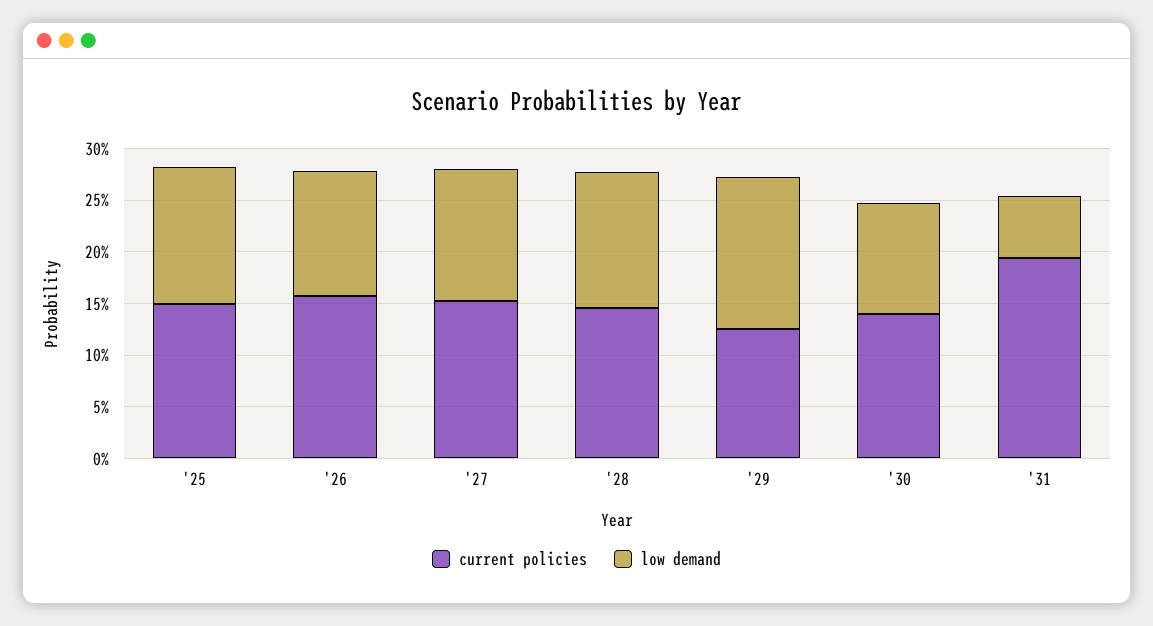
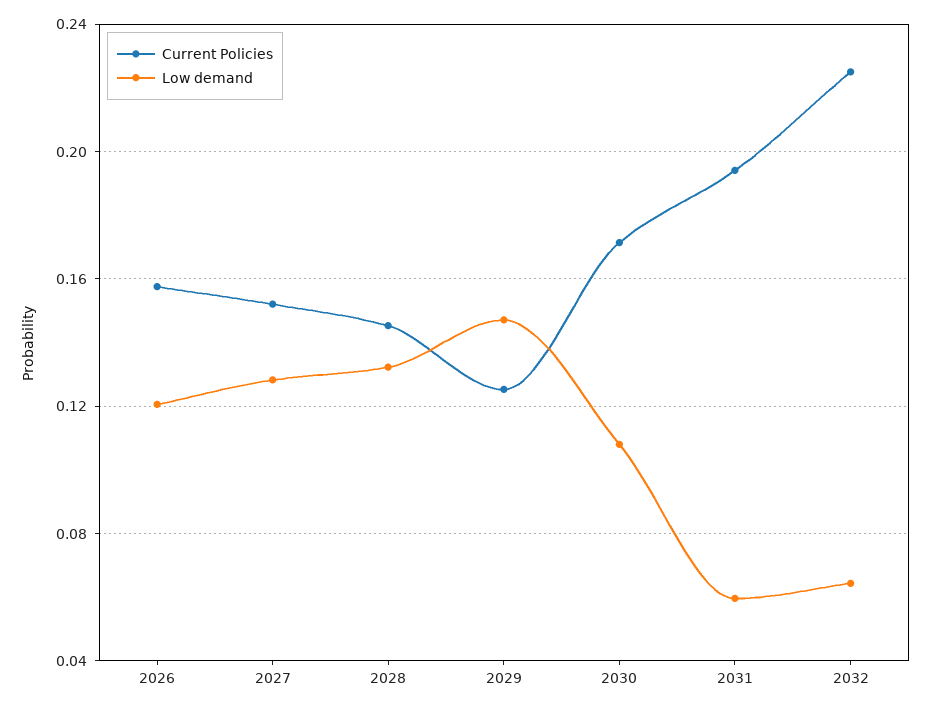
current policies, '25: 0.15 -> none
low demand, '25: 0.13 -> none
current policies, '30: 0.14 -> 0.17
current policies, 2032: none -> 0.225
low demand, 2032: none -> 0.065

